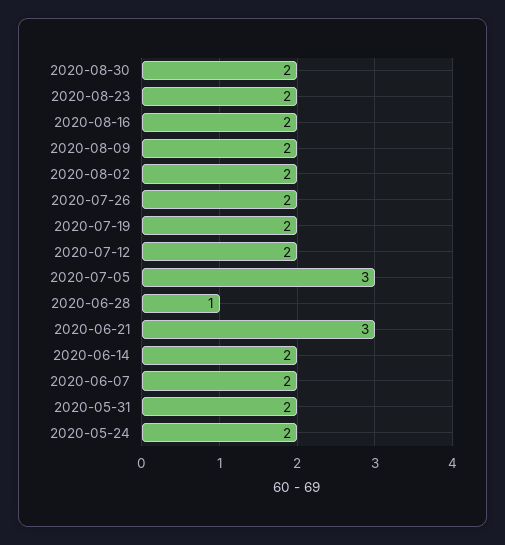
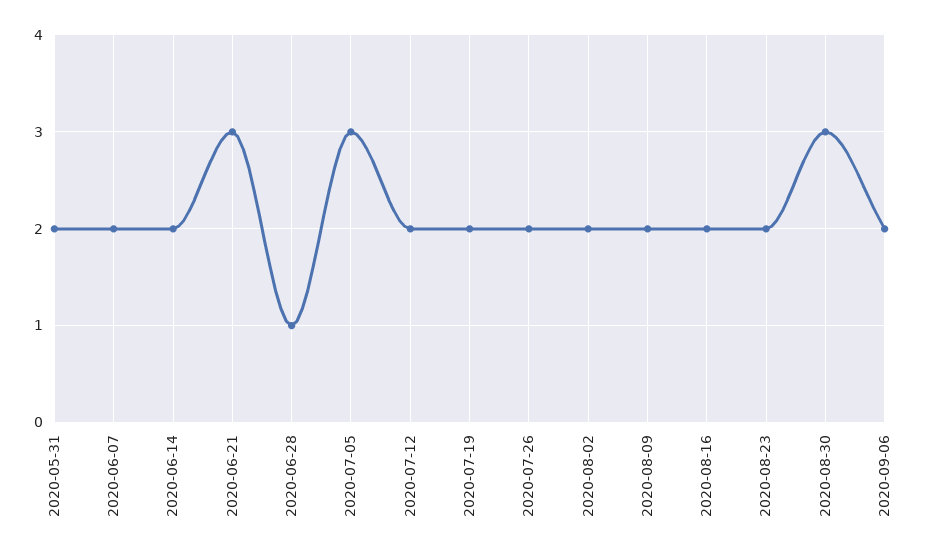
2020-08-30: 2 -> 3
2020-05-24: 2 -> none
2020-09-06: none -> 2

